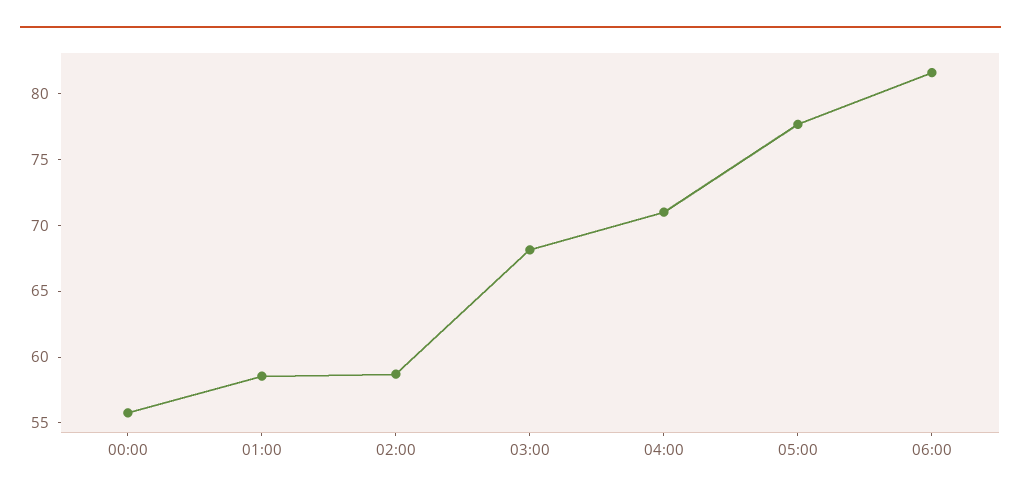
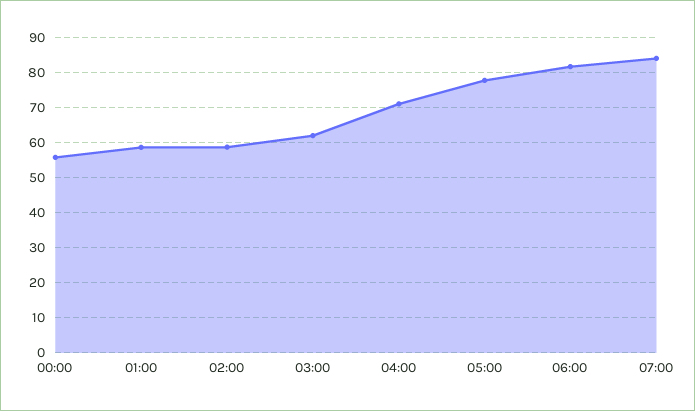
03:00: 68 -> 62
07:00: none -> 84

